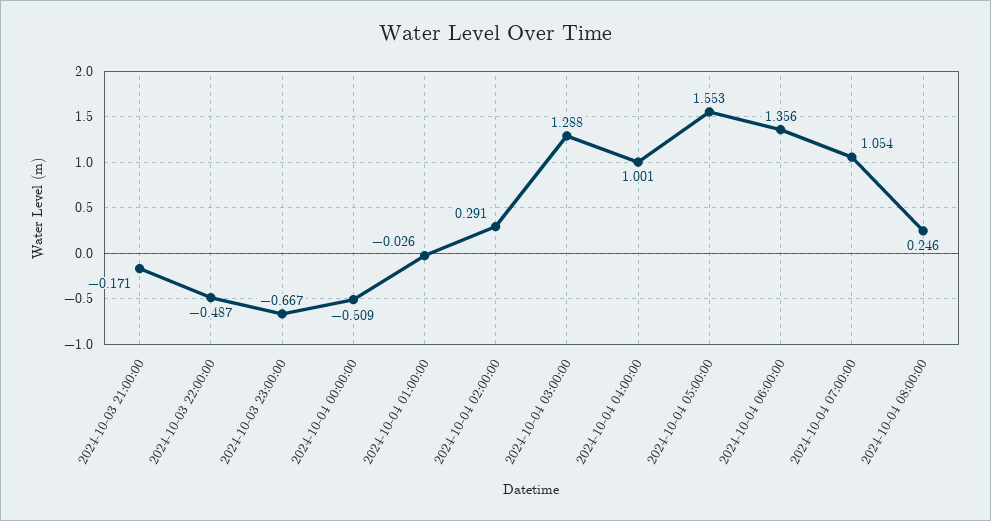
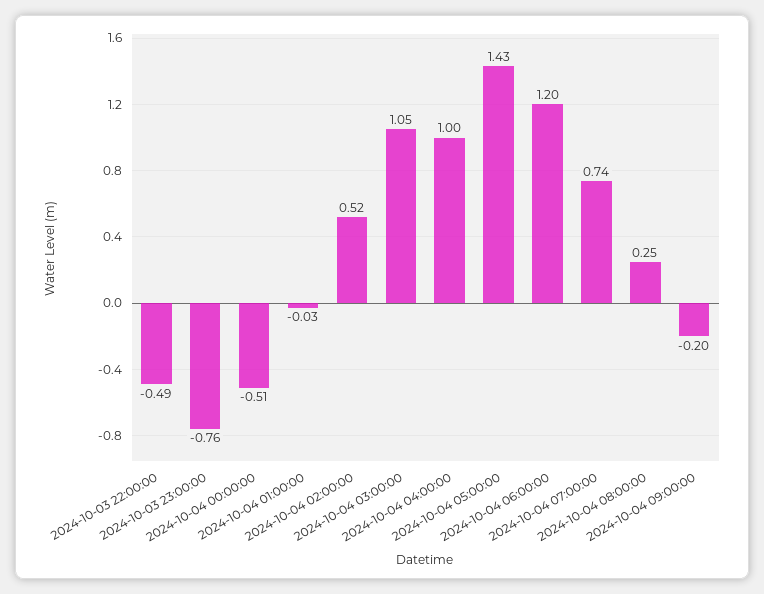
2024-10-03 21:00:00: -0.171 -> none
2024-10-03 23:00:00: -0.667 -> -0.76
2024-10-04 02:00:00: 0.291 -> 0.52
2024-10-04 03:00:00: 1.288 -> 1.05
2024-10-04 05:00:00: 1.553 -> 1.43
2024-10-04 06:00:00: 1.356 -> 1.2
2024-10-04 07:00:00: 1.054 -> 0.74
2024-10-04 09:00:00: none -> -0.2

